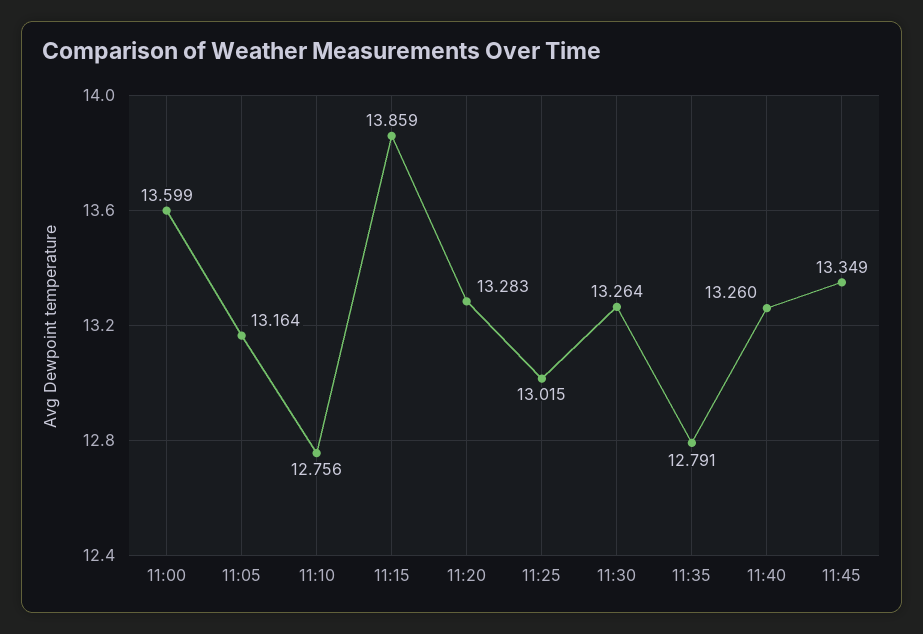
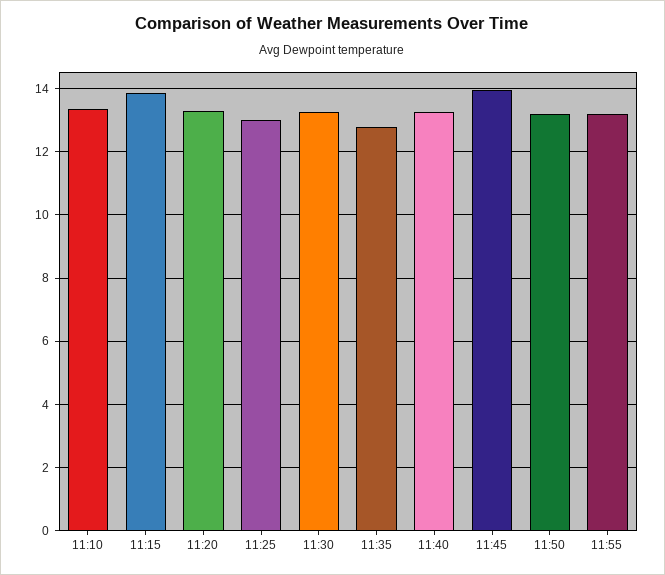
11:00: 13.599 -> none
11:05: 13.164 -> none
11:10: 12.756 -> 13.4
11:45: 13.349 -> 14
11:50: none -> 13.2
11:55: none -> 13.2

